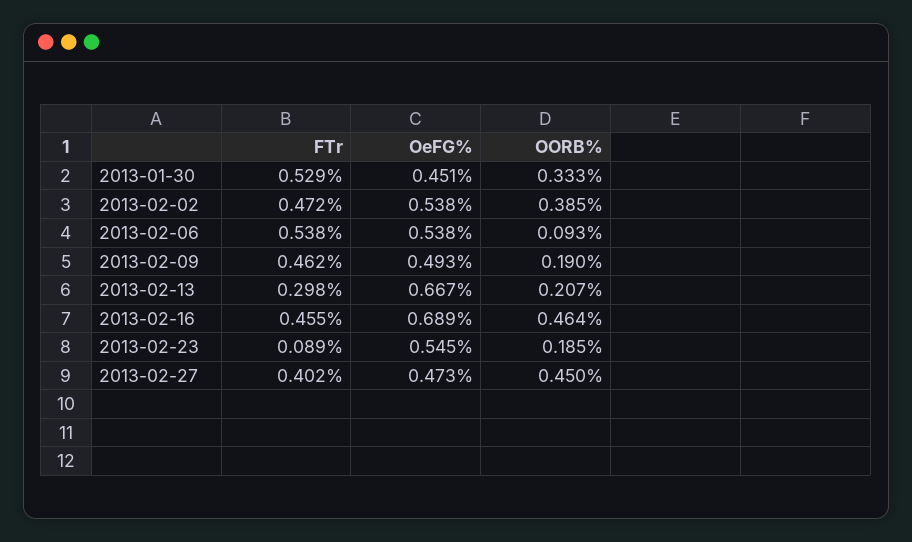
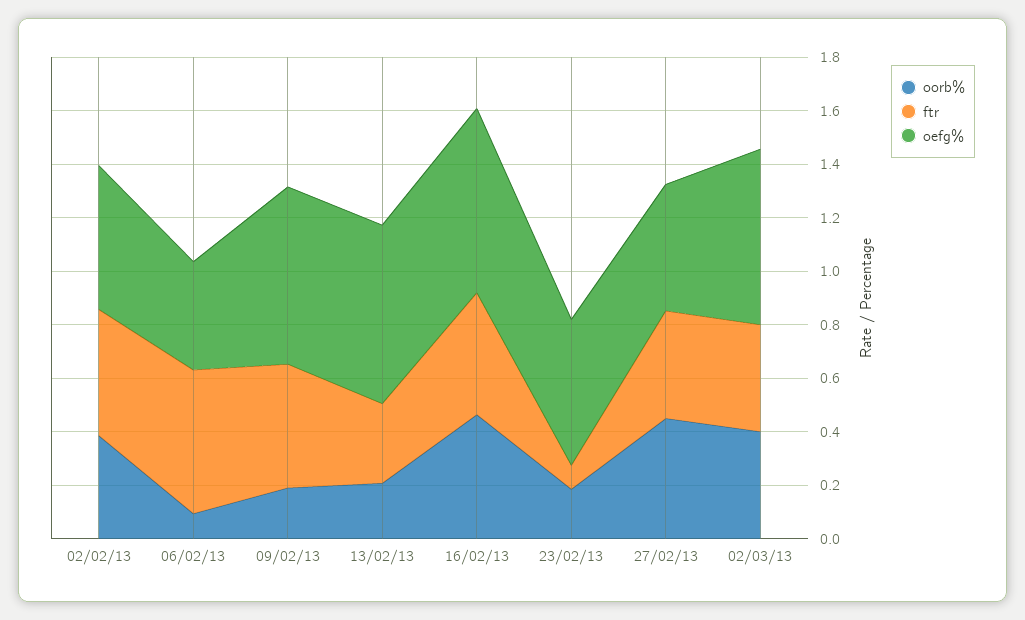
FTr, 2013-01-30: 0.529 -> none
OeFG%, 2013-01-30: 0.451 -> none
OORB%, 2013-01-30: 0.333 -> none
OeFG%, 2013-02-06: 0.538 -> 0.4
OeFG%, 2013-02-09: 0.493 -> 0.65
OORB%, 02/03/13: none -> 0.4
FTr, 02/03/13: none -> 0.4
OeFG%, 02/03/13: none -> 0.65

